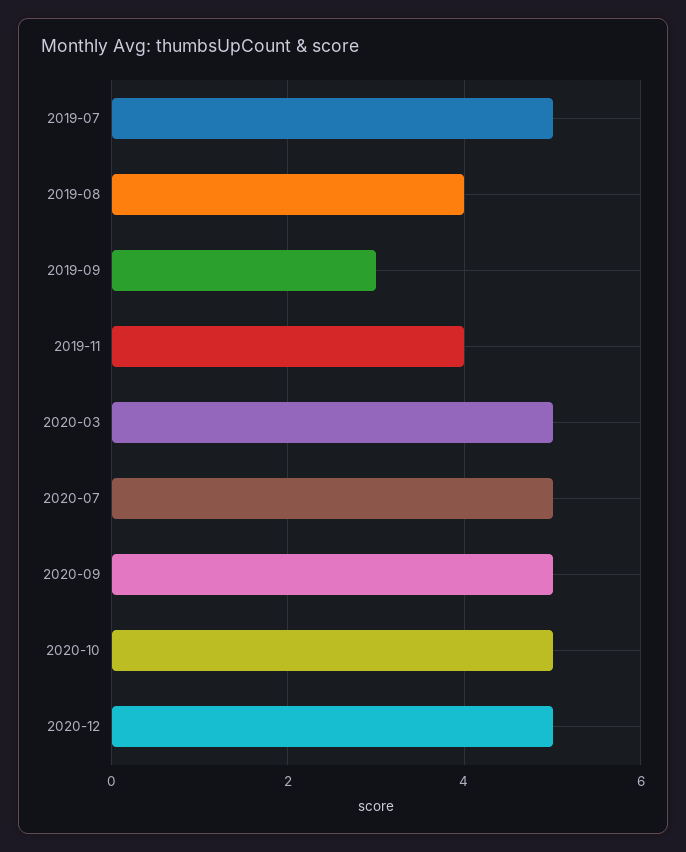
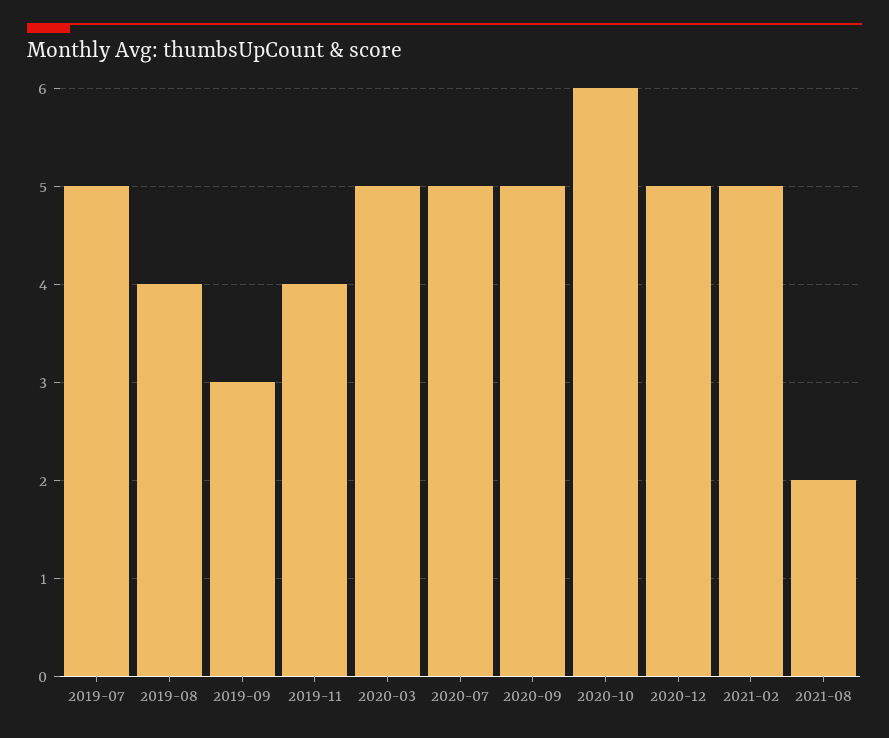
2020-10: 5 -> 6
2021-02: none -> 5
2021-08: none -> 2

